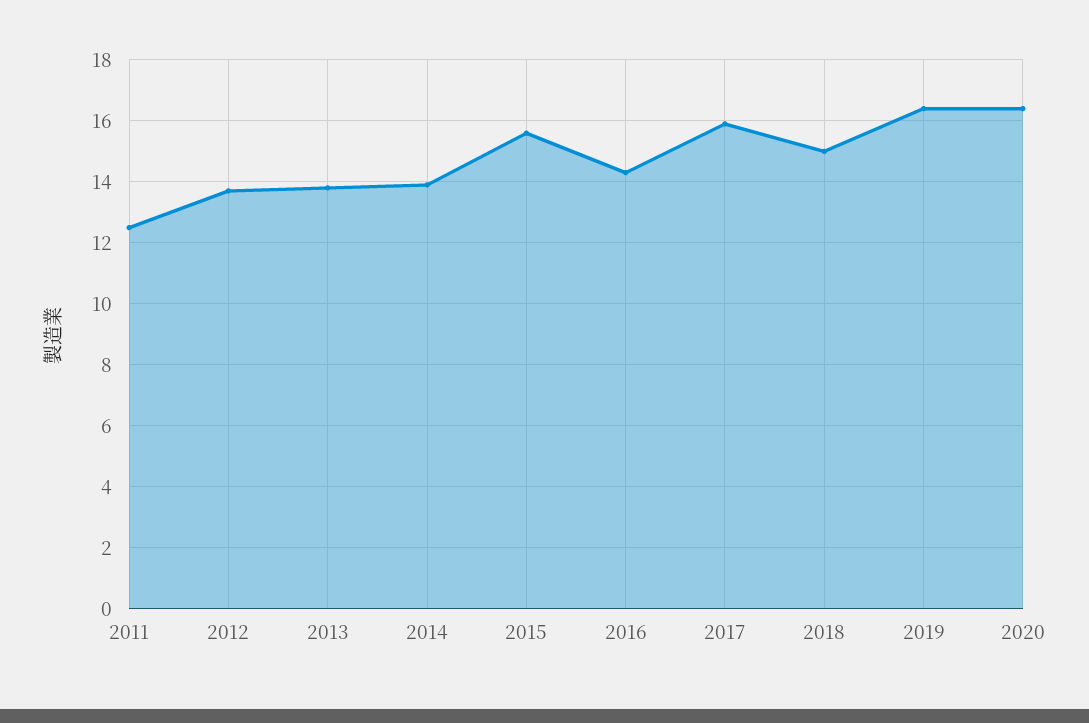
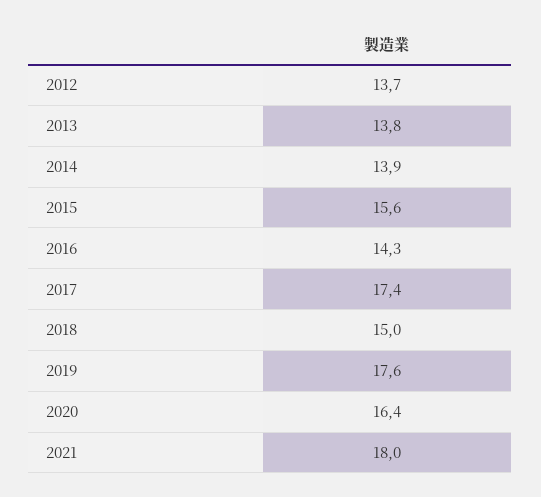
2011: 12.5 -> none
2017: 16 -> 17.4
2019: 16.5 -> 17.6
2021: none -> 18

